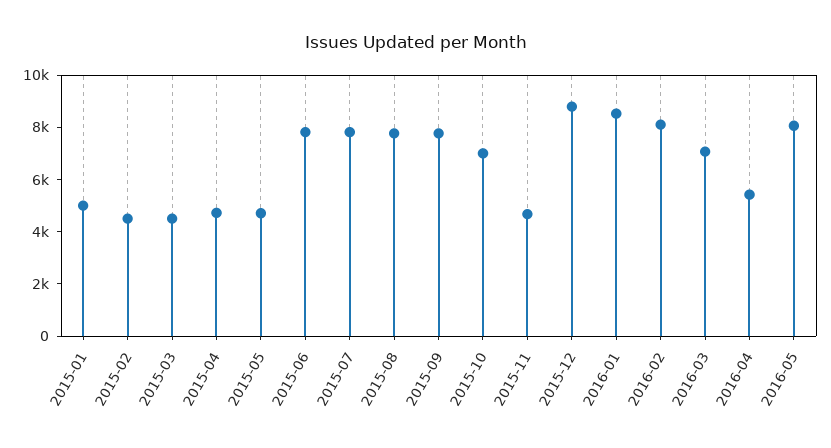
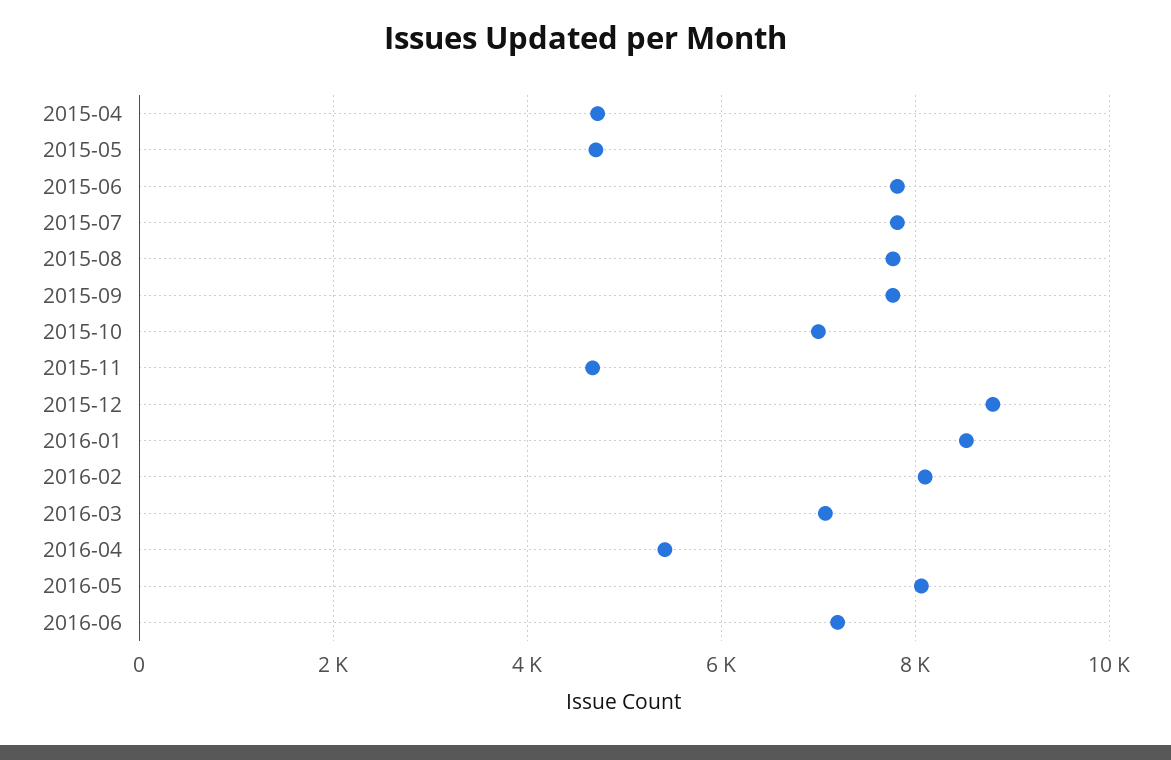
2015-01: 5000 -> none
2015-02: 4500 -> none
2015-03: 4500 -> none
2016-06: none -> 7200

